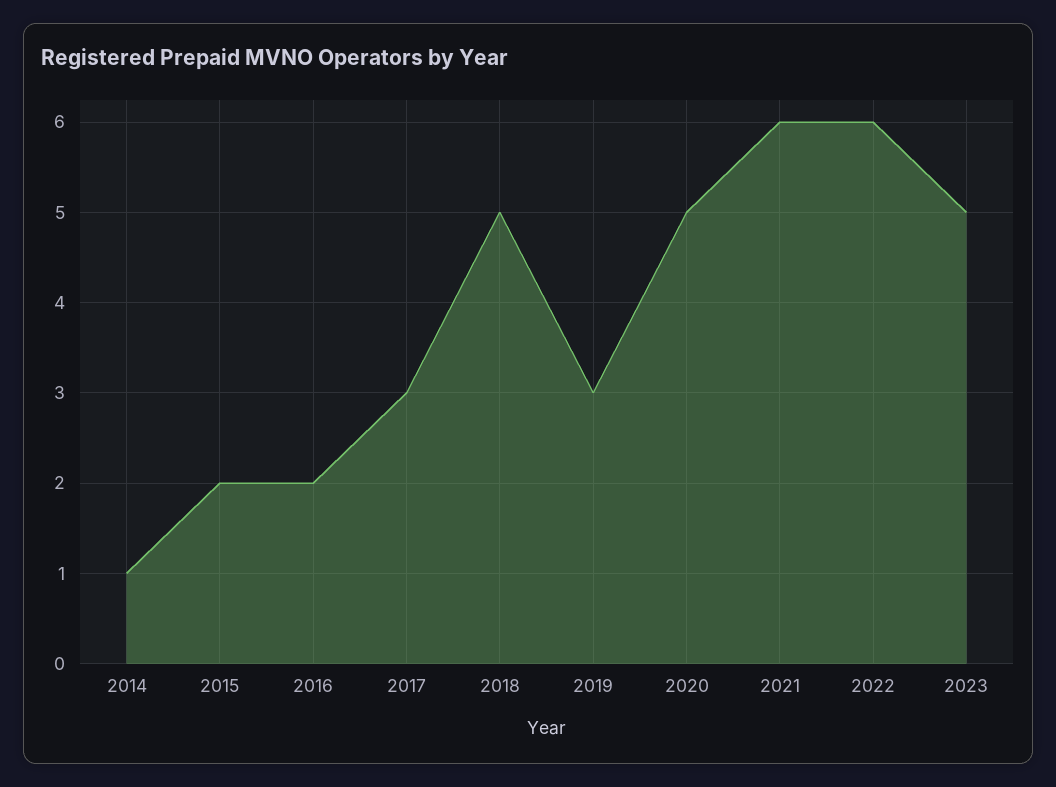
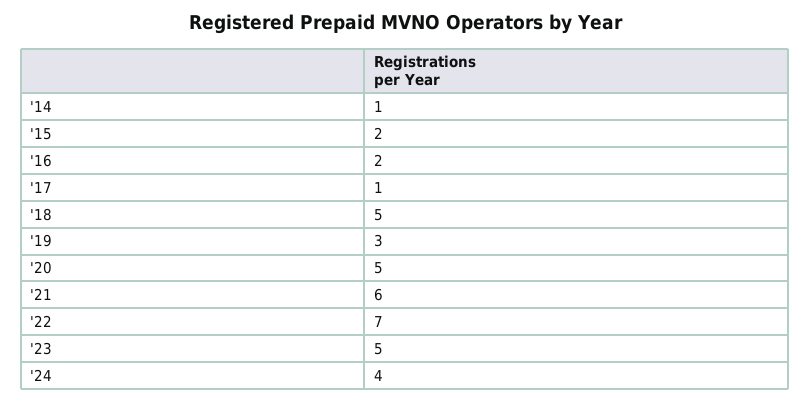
2017: 3 -> 1
2022: 6 -> 7
'24: none -> 4

